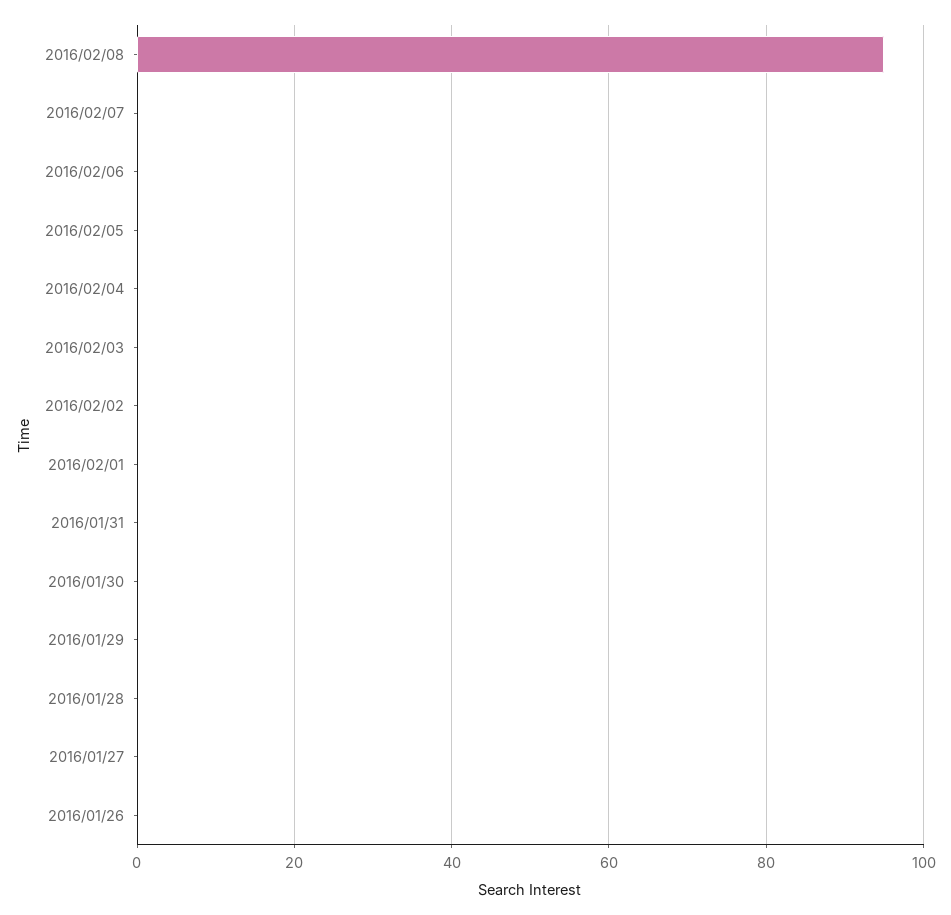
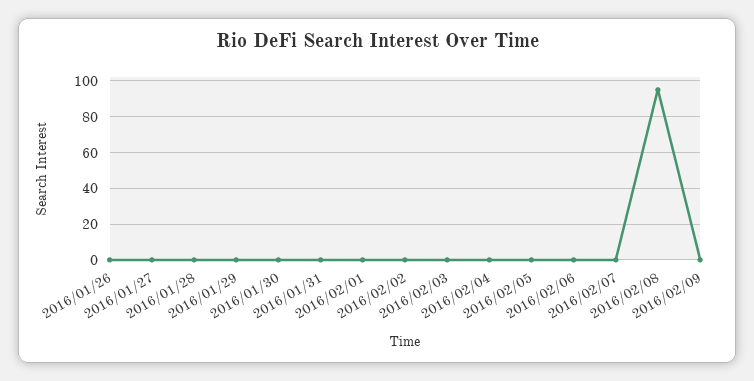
2016/02/09: none -> 0

